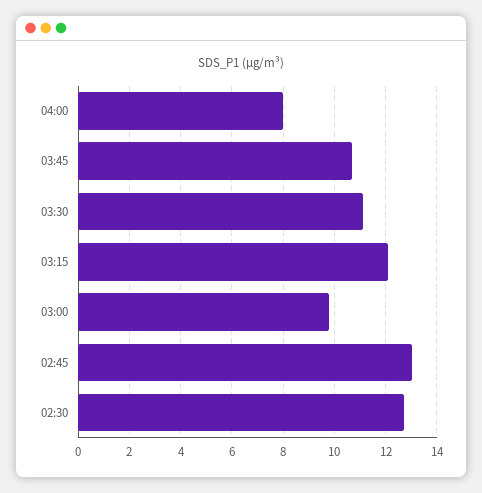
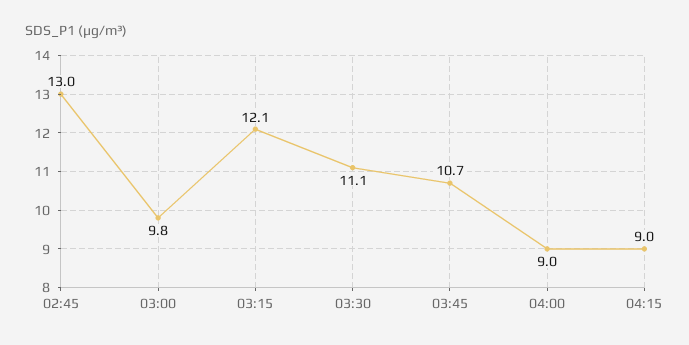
04:00: 8 -> 9
02:30: 12.75 -> none
04:15: none -> 9

